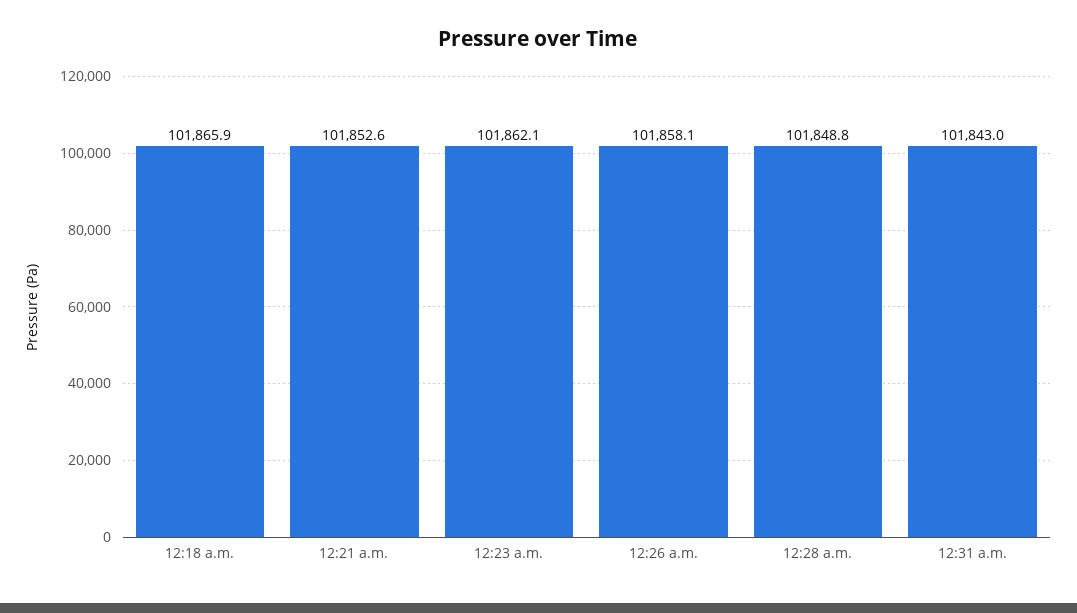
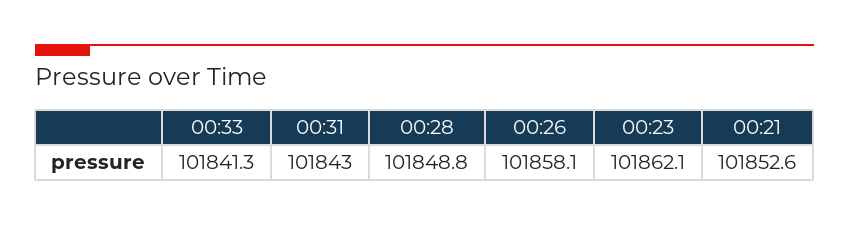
12:18 a.m.: 101865.9 -> none
00:33: none -> 101841.3

